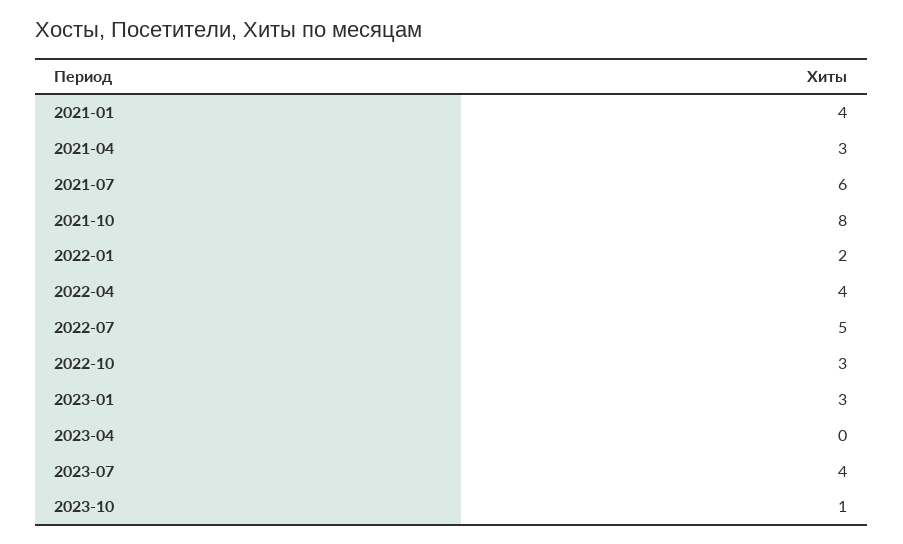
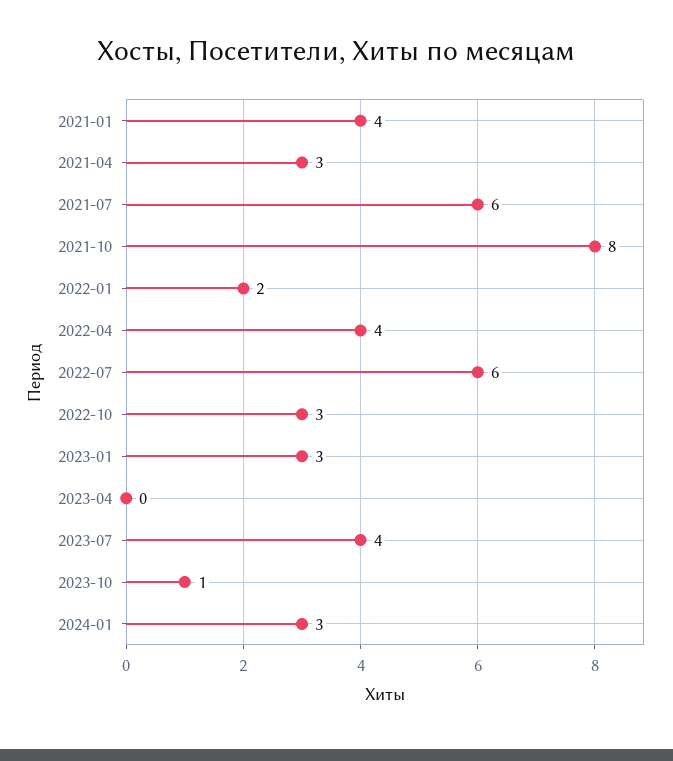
2022-07: 5 -> 6
2024-01: none -> 3

